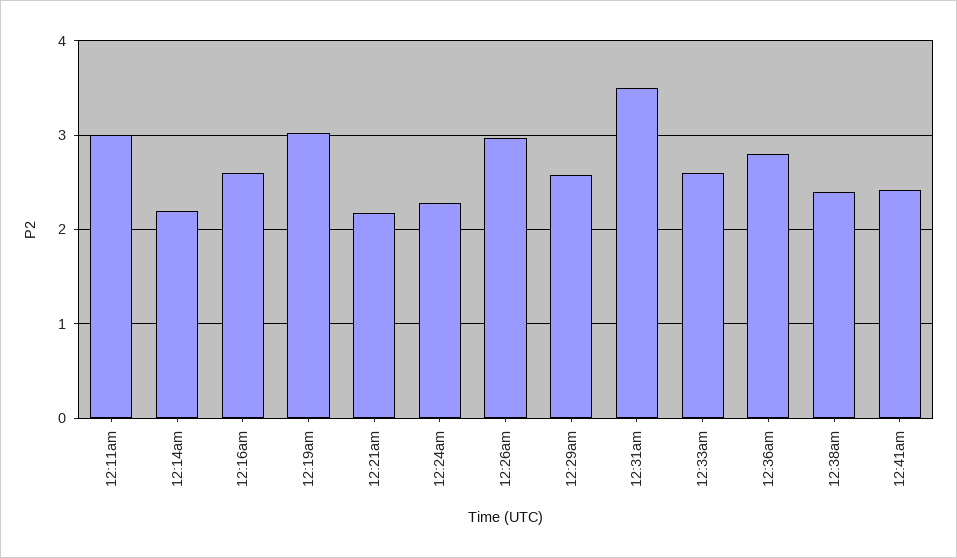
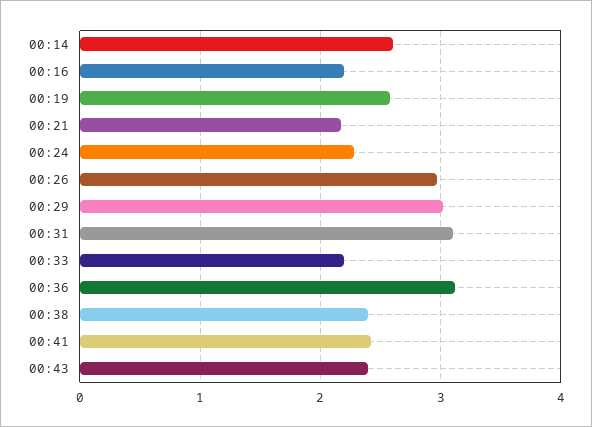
12:11am: 3 -> none
12:14am: 2.2 -> 2.6
12:16am: 2.6 -> 2.2
12:19am: 3 -> 2.6
12:29am: 2.6 -> 3
12:31am: 3.5 -> 3.1
12:33am: 2.6 -> 2.2
12:36am: 2.8 -> 3.1
00:43: none -> 2.4

